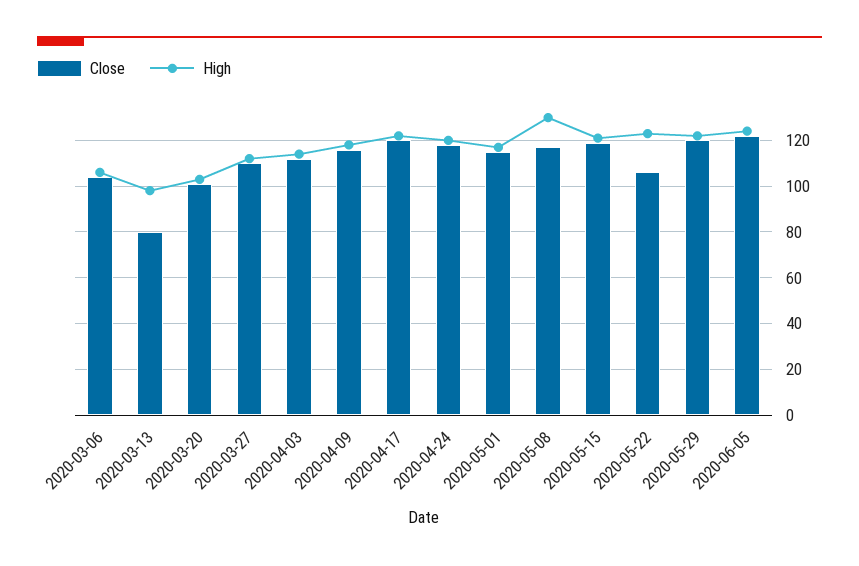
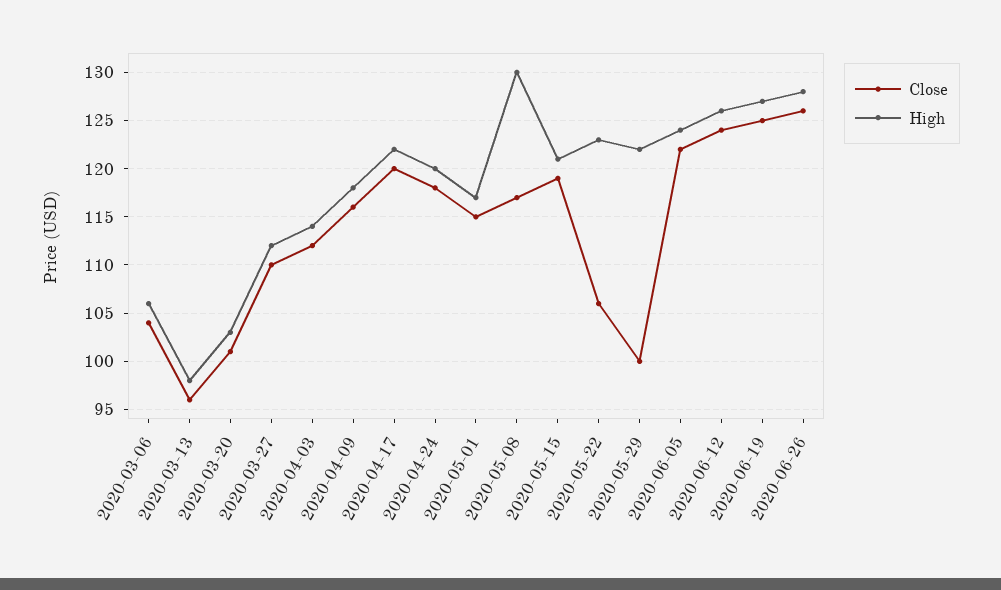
Close, 2020-03-13: 80 -> 96
Close, 2020-05-29: 120 -> 100
Close, 2020-06-12: none -> 124
High, 2020-06-12: none -> 126
Close, 2020-06-19: none -> 125
High, 2020-06-19: none -> 127
Close, 2020-06-26: none -> 126
High, 2020-06-26: none -> 128

